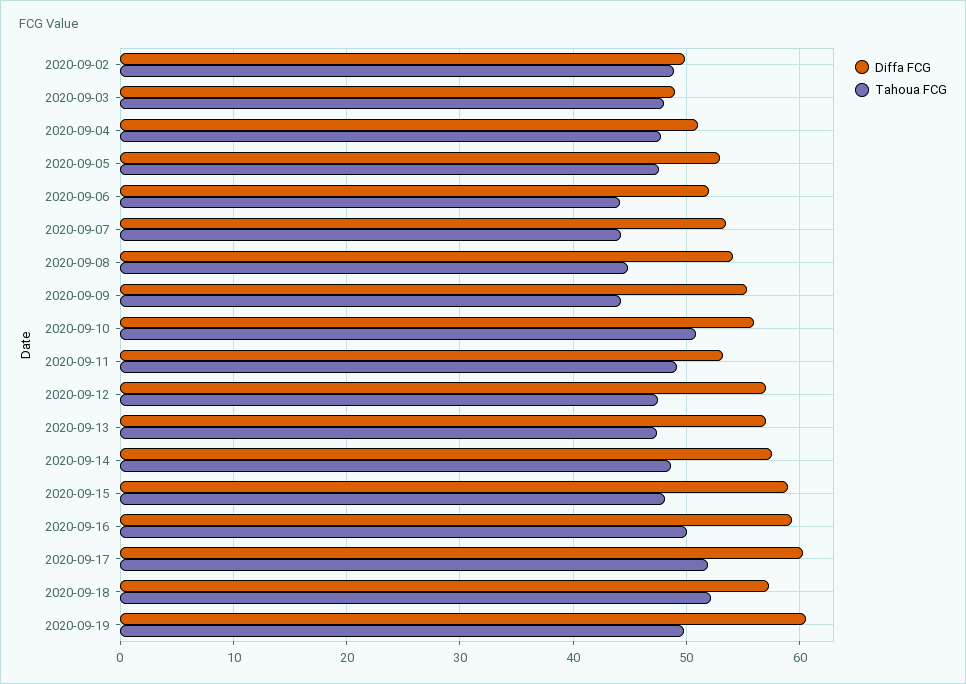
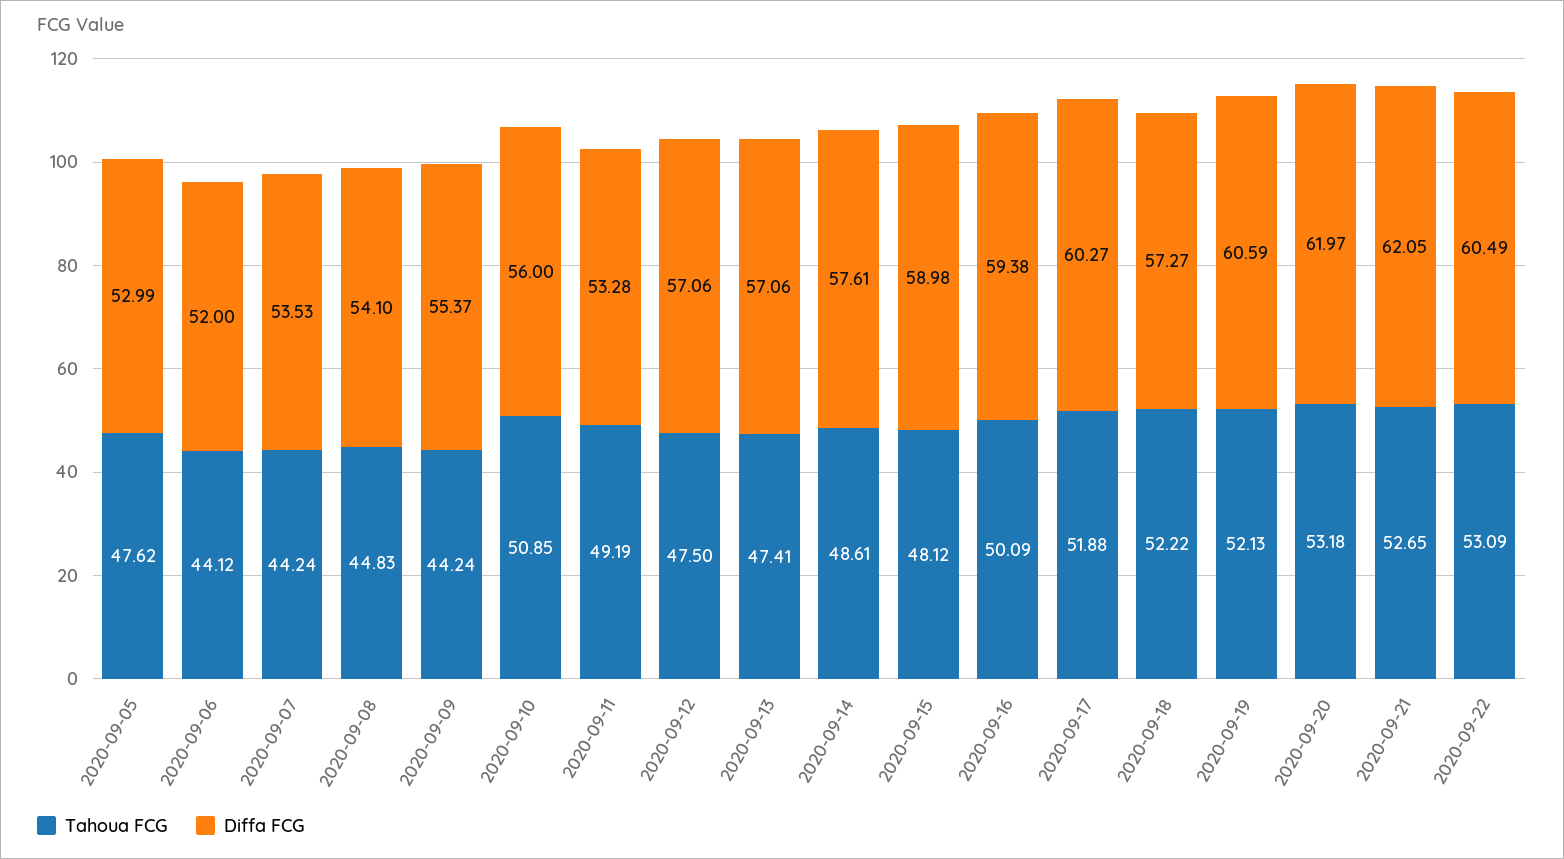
Diffa FCG, 2020-09-02: 50 -> none
Tahoua FCG, 2020-09-02: 49 -> none
Diffa FCG, 2020-09-03: 49 -> none
Tahoua FCG, 2020-09-03: 48 -> none
Diffa FCG, 2020-09-04: 51 -> none
Tahoua FCG, 2020-09-04: 48 -> none
Tahoua FCG, 2020-09-19: 50 -> 52.13
Tahoua FCG, 2020-09-20: none -> 53.18
Diffa FCG, 2020-09-20: none -> 61.97
Tahoua FCG, 2020-09-21: none -> 52.65
Diffa FCG, 2020-09-21: none -> 62.05
Tahoua FCG, 2020-09-22: none -> 53.09
Diffa FCG, 2020-09-22: none -> 60.49

